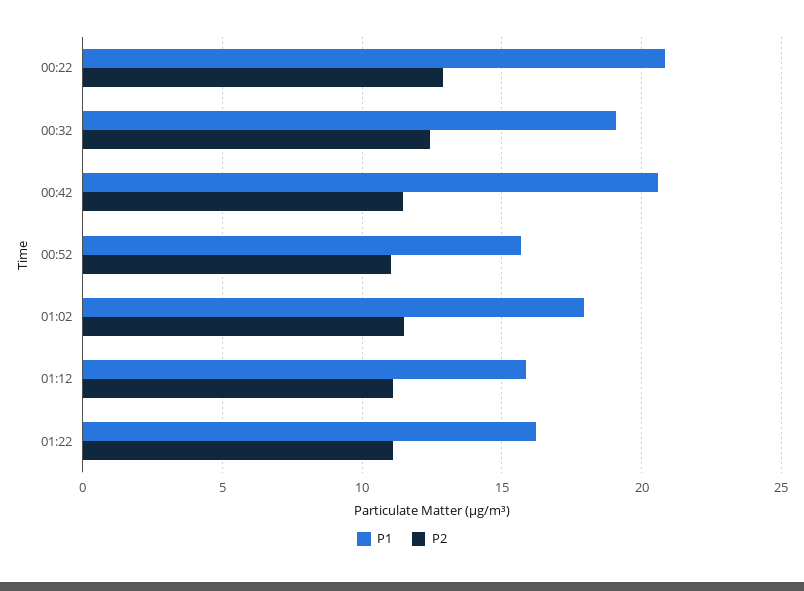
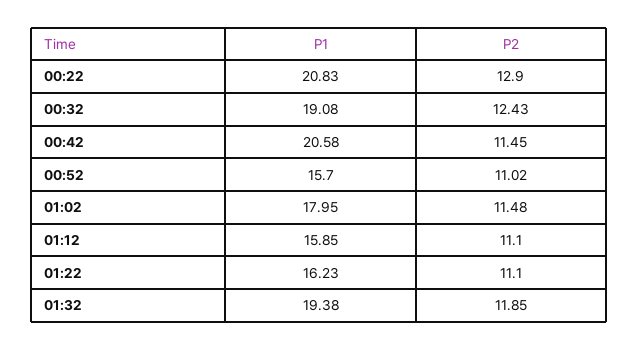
P1, 01:32: none -> 19.38
P2, 01:32: none -> 11.85

